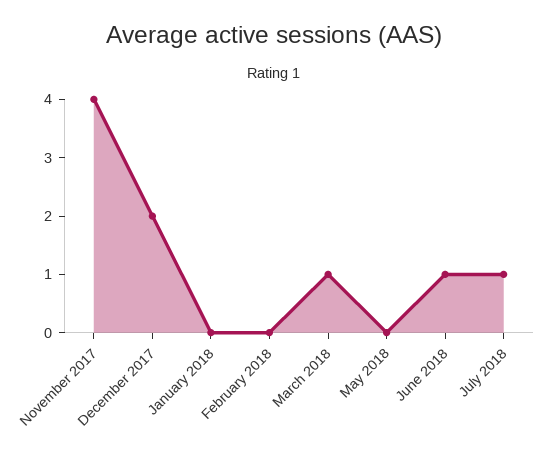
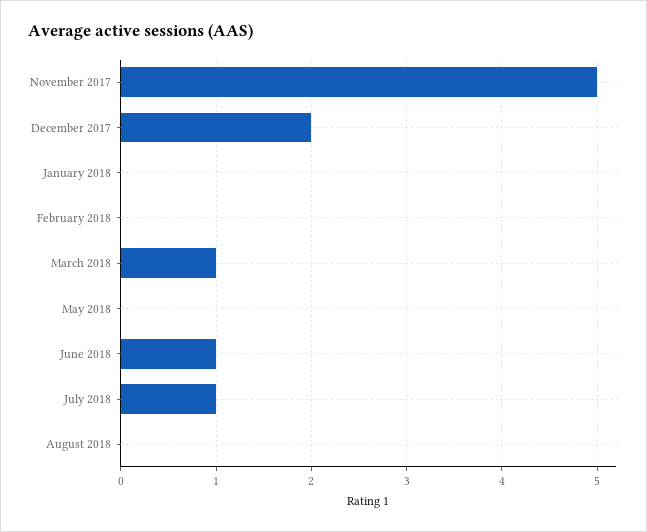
November 2017: 4 -> 5
August 2018: none -> 0

